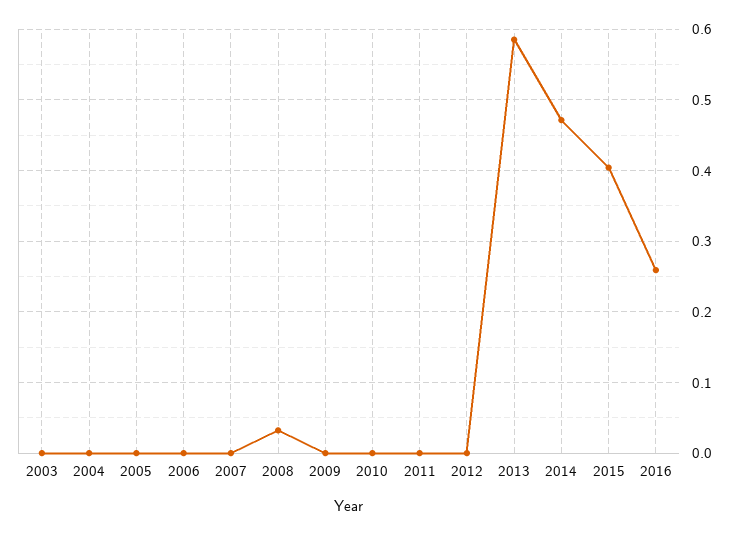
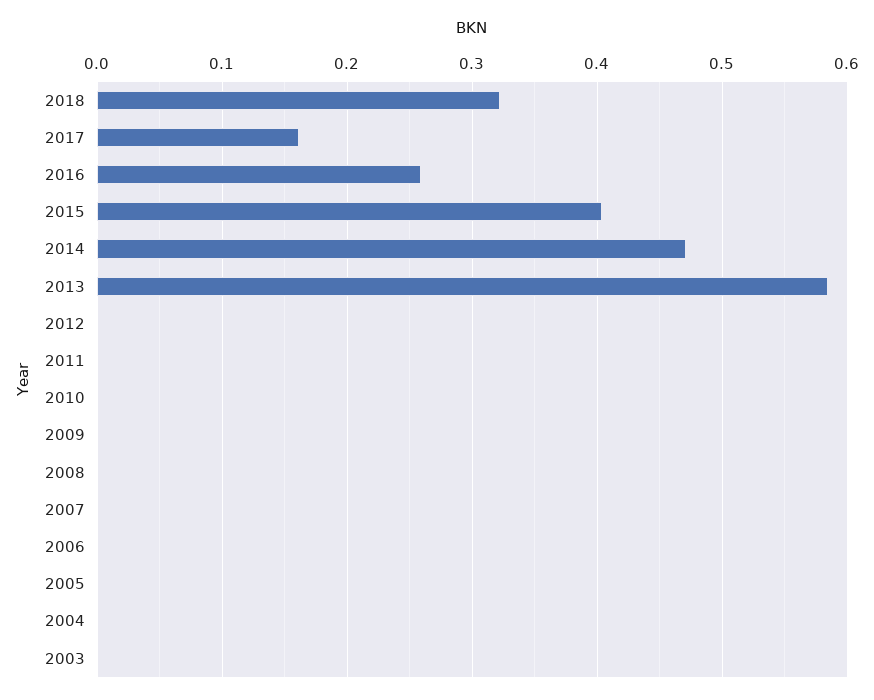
2008: 0.03 -> 0
2018: none -> 0.32
2017: none -> 0.16

